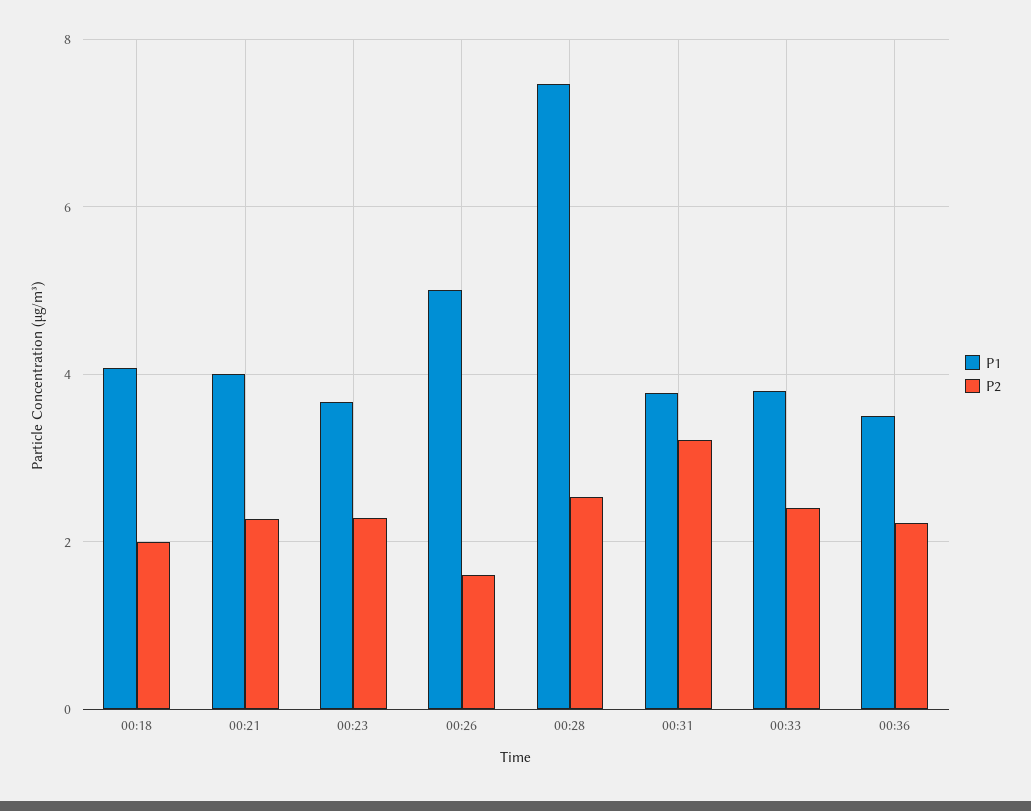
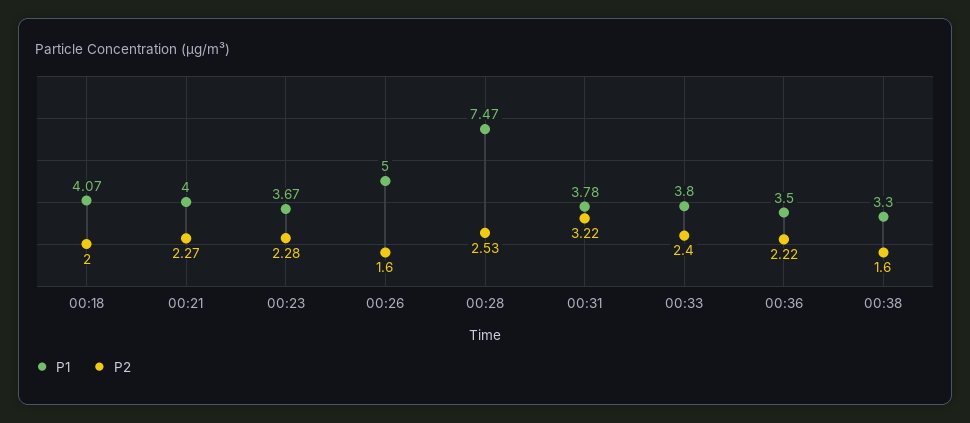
P1, 00:38: none -> 3.3
P2, 00:38: none -> 1.6

